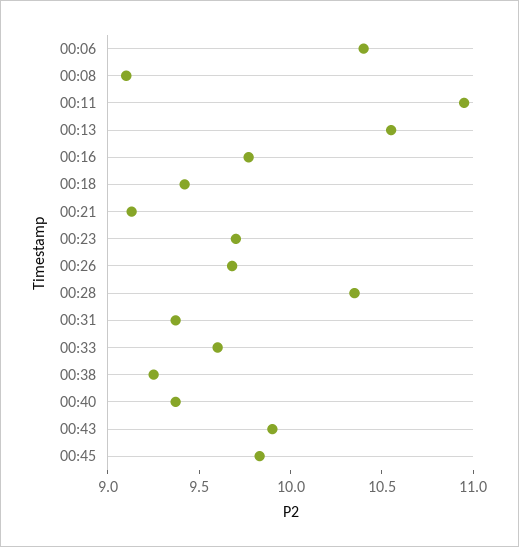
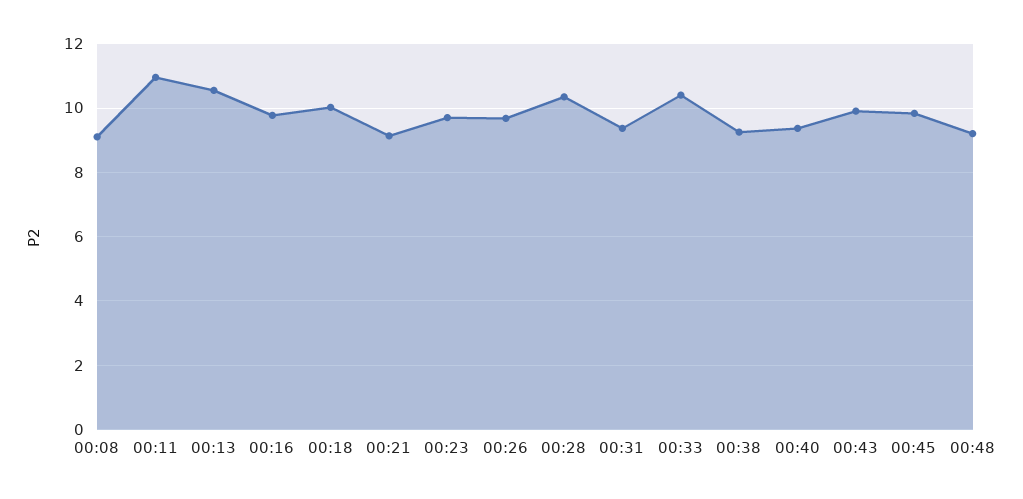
00:06: 10.4 -> none
00:18: 9.4 -> 10
00:33: 9.6 -> 10.4
00:48: none -> 9.2

